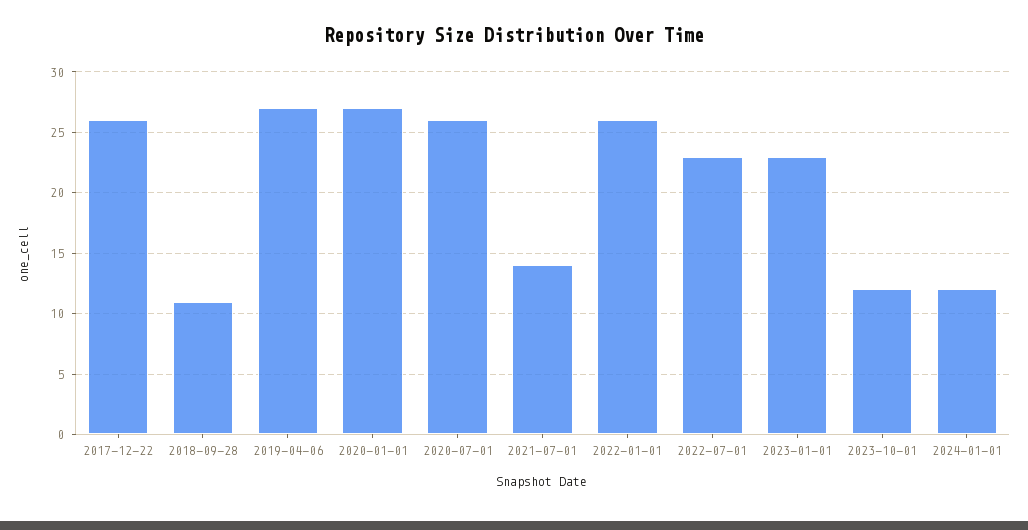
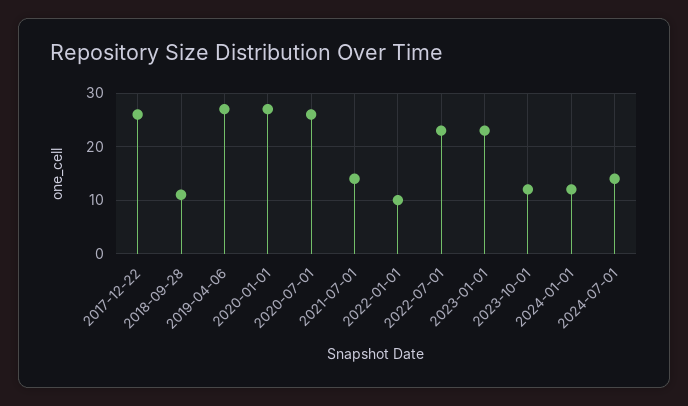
2022-01-01: 26 -> 10
2024-07-01: none -> 15

